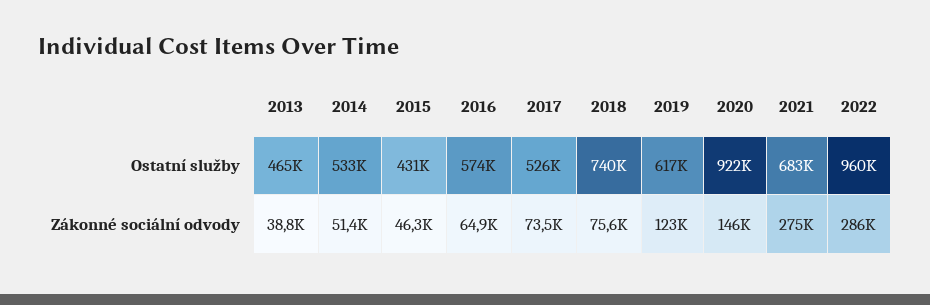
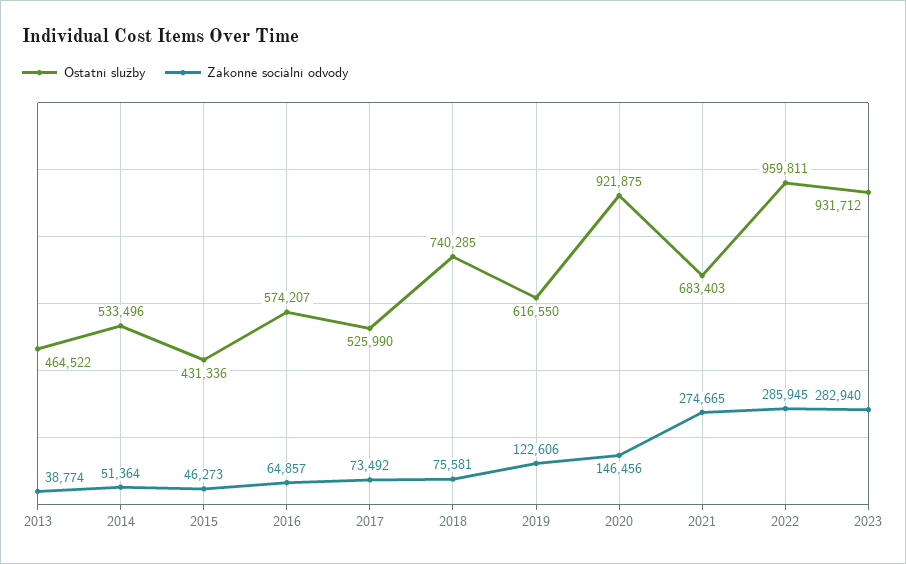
Ostatní služby, 2023: none -> 931712
Zákonné sociální odvody, 2023: none -> 282940

